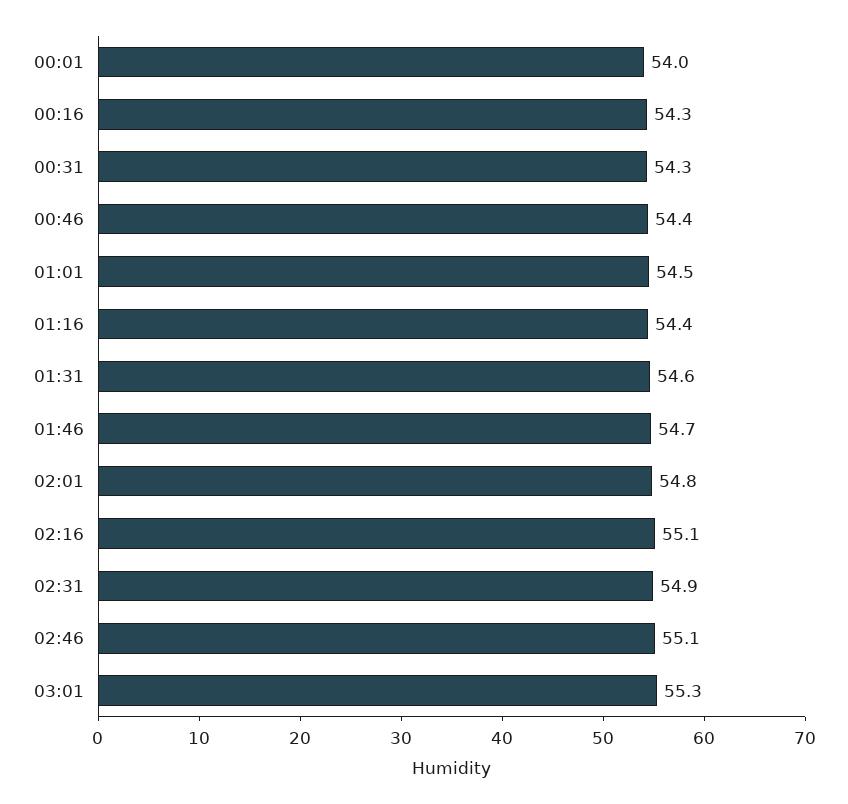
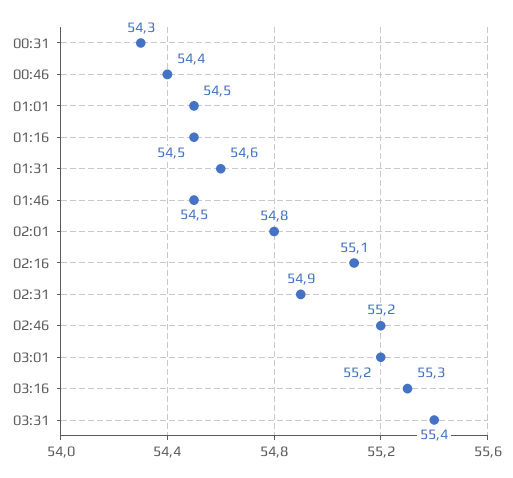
00:01: 54 -> none
00:16: 54.3 -> none
01:16: 54.4 -> 54.5
01:46: 54.7 -> 54.5
02:46: 55.1 -> 55.2
03:01: 55.3 -> 55.2
03:16: none -> 55.3
03:31: none -> 55.4

